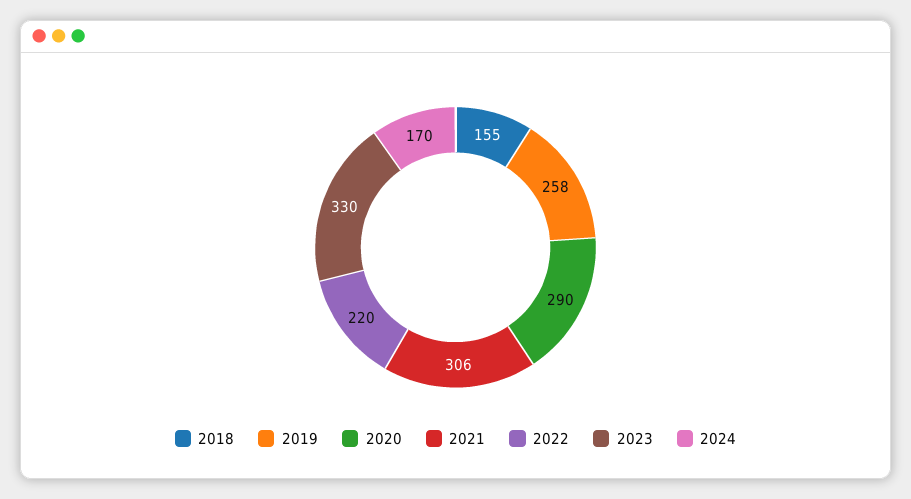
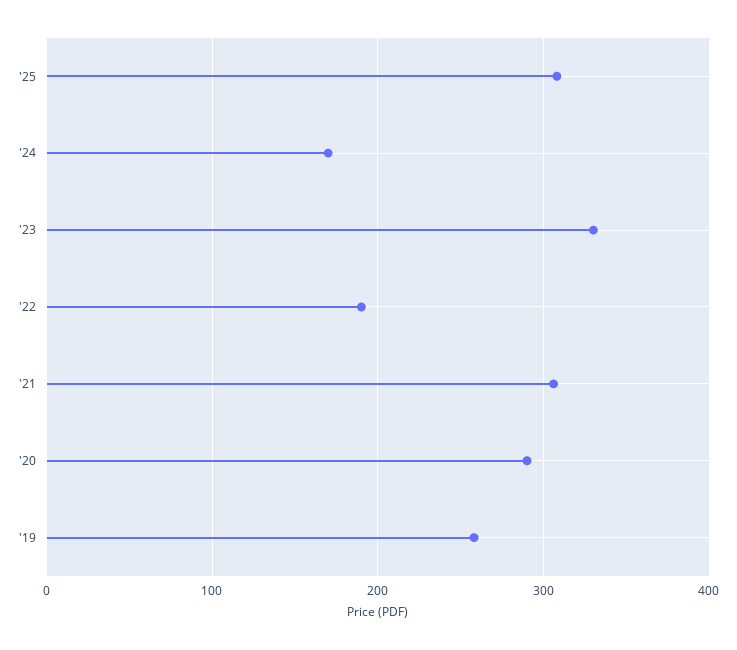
2018: 155 -> none
2022: 220 -> 190
'25: none -> 310

